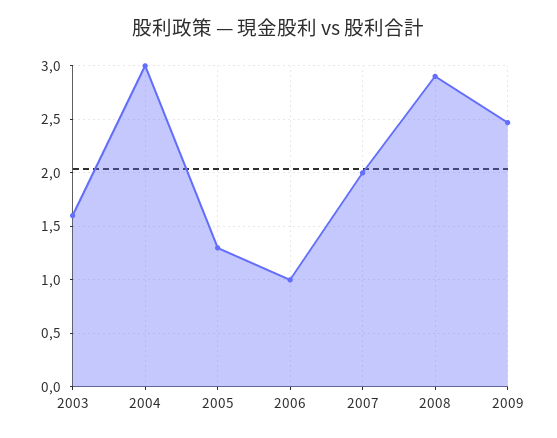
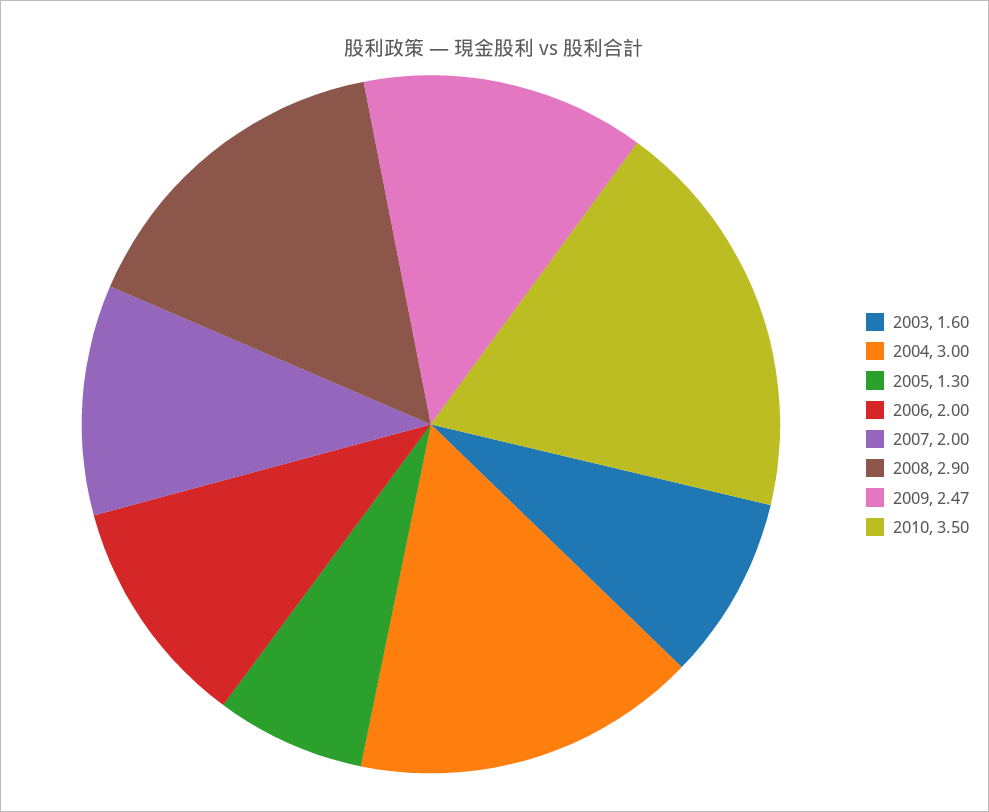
2006: 1 -> 2
2010: none -> 3.5

